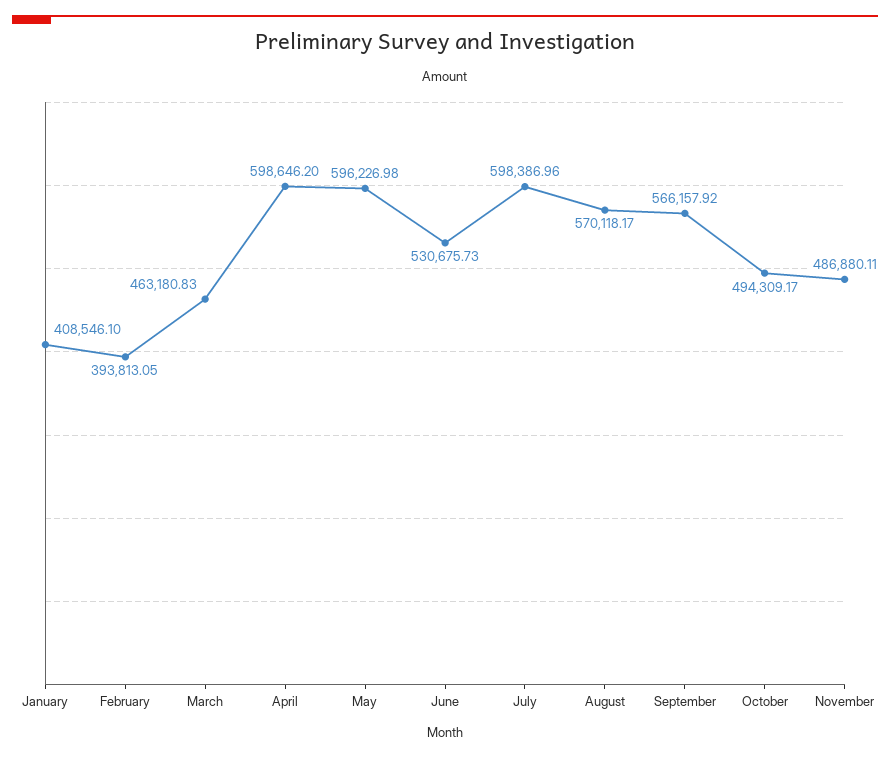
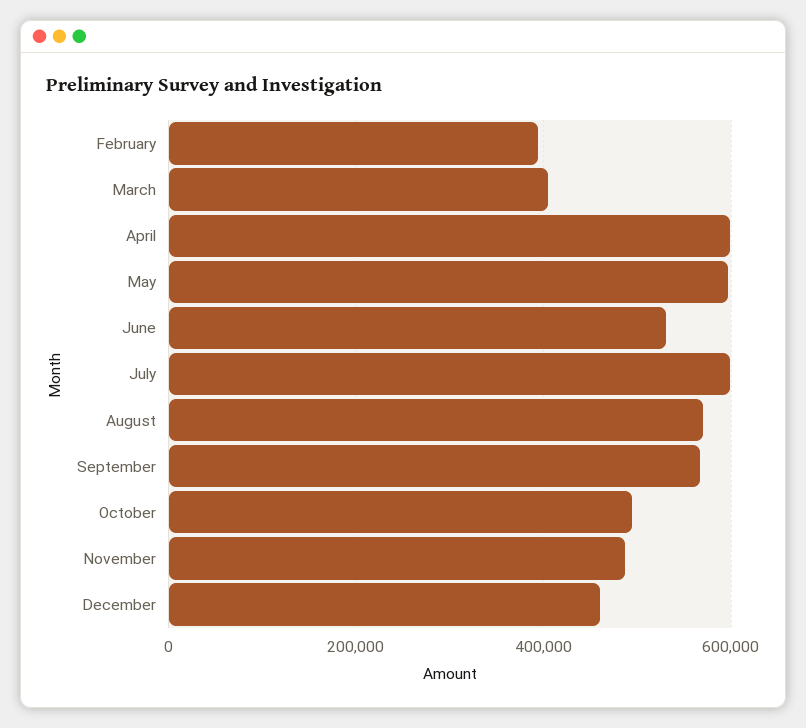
January: 408546.1 -> none
March: 463180.83 -> 400000
December: none -> 460000

